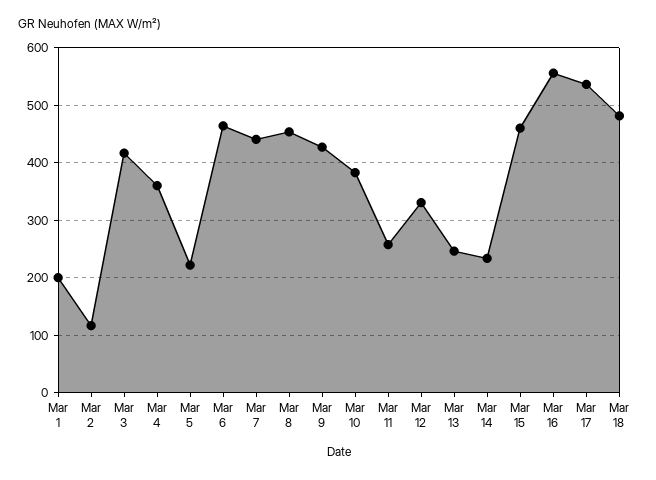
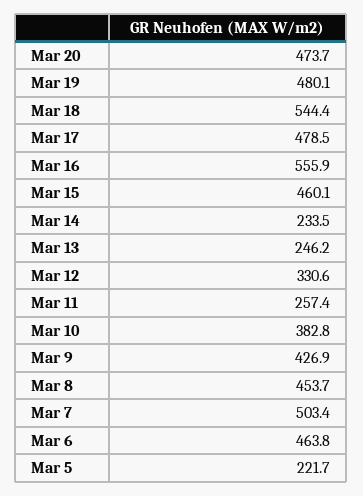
Mar 1: 200 -> none
Mar 2: 120 -> none
Mar 3: 420 -> none
Mar 4: 360 -> none
Mar 7: 440 -> 503.4
Mar 17: 540 -> 478.5
Mar 18: 480 -> 544.4
Mar 20: none -> 473.7
Mar 19: none -> 480.1

